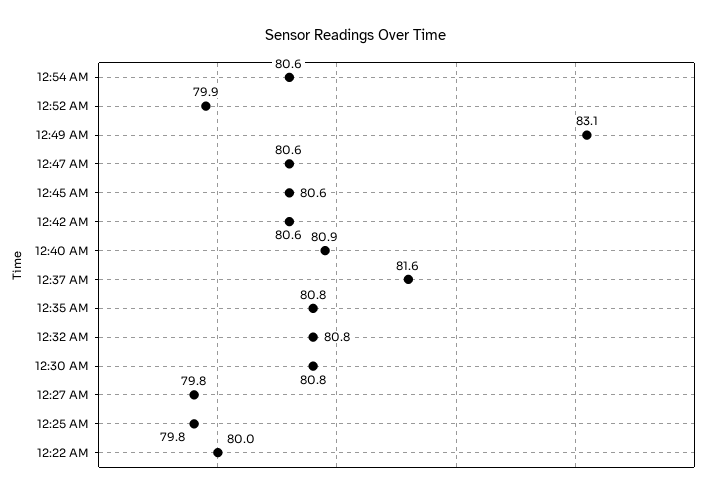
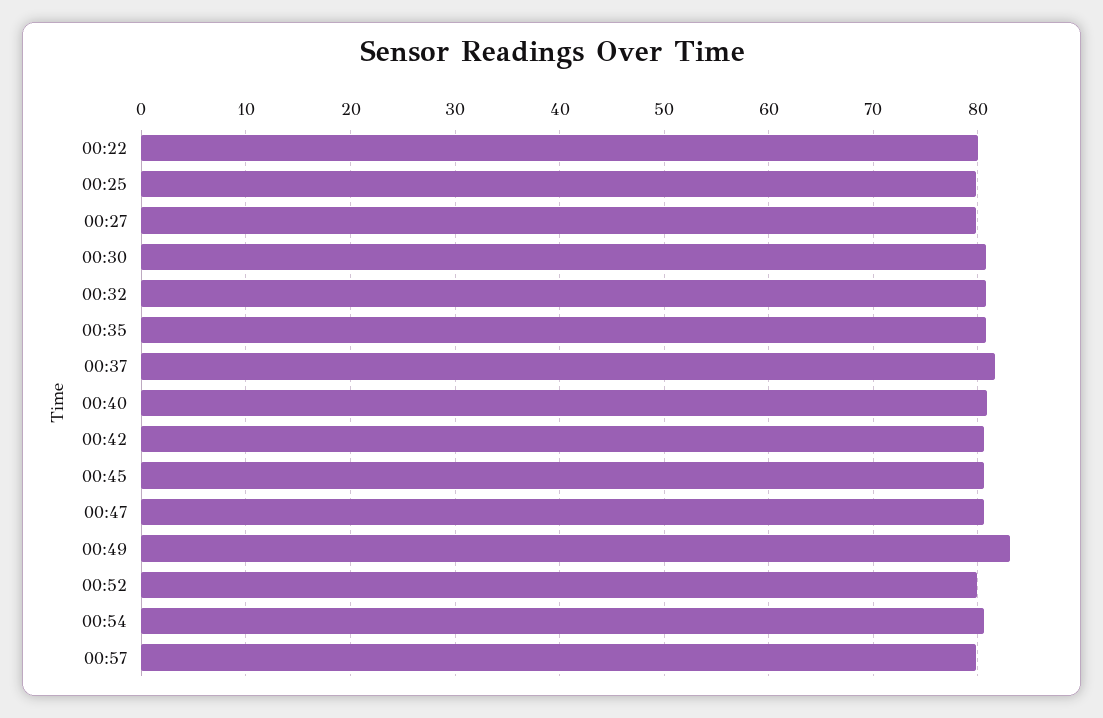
00:57: none -> 80

